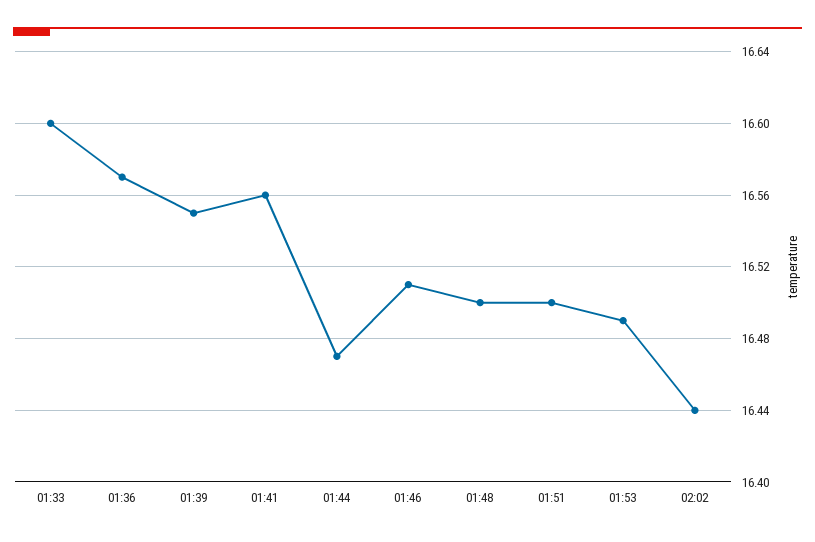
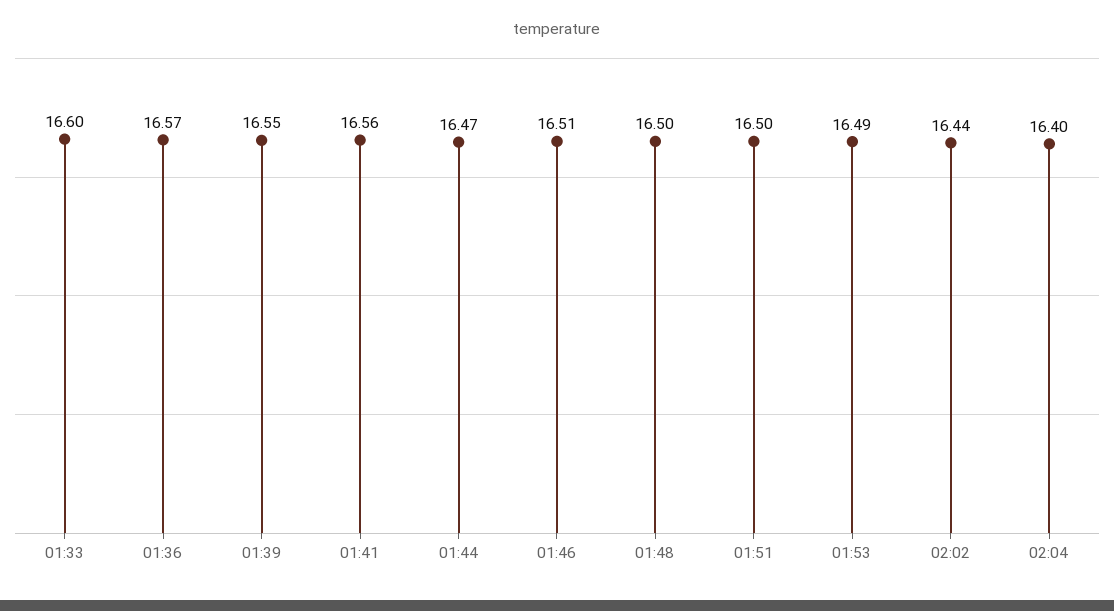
02:04: none -> 16.4

